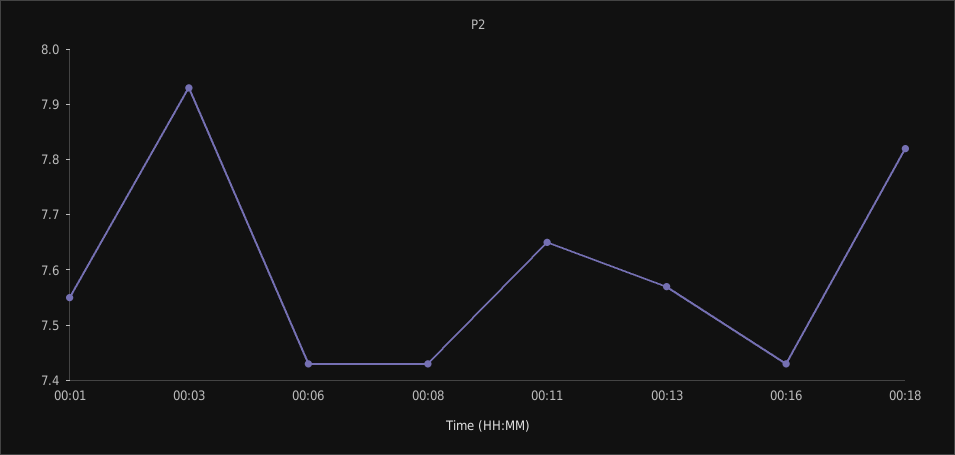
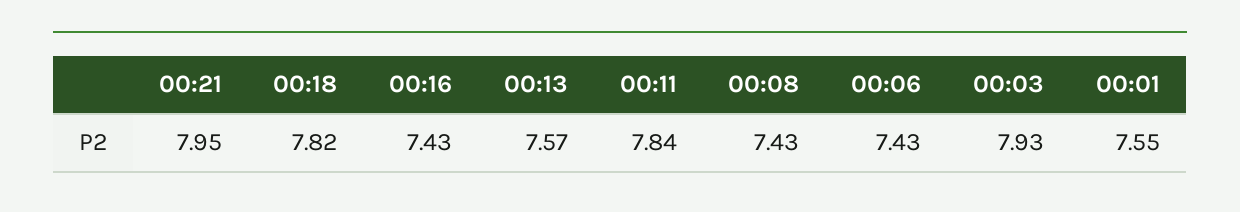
00:11: 7.65 -> 7.84
00:21: none -> 7.95

